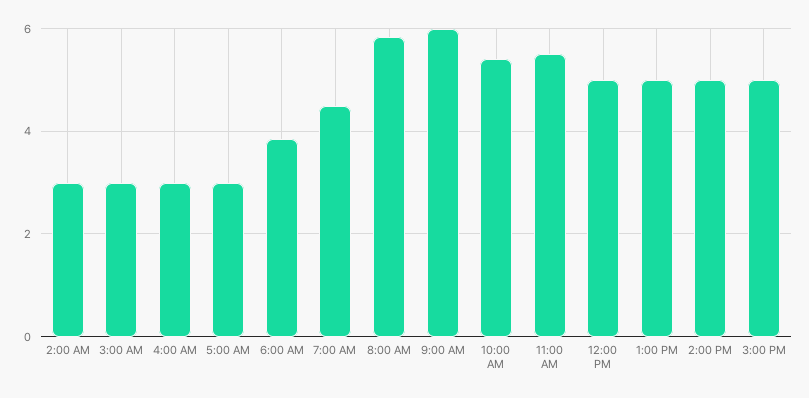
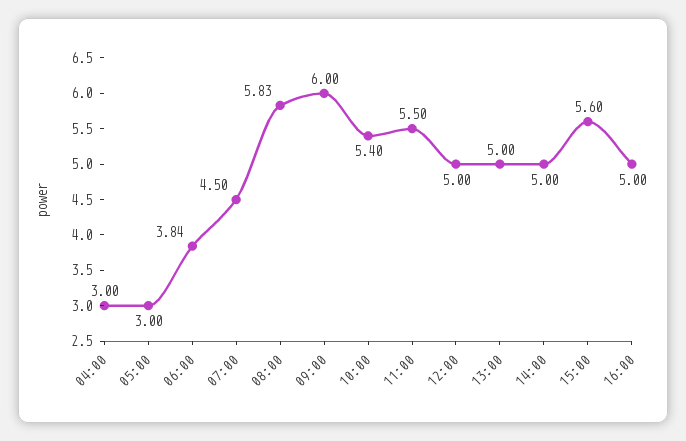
2:00 AM: 3 -> none
3:00 AM: 3 -> none
3:00 PM: 5 -> 5.6
16:00: none -> 5

